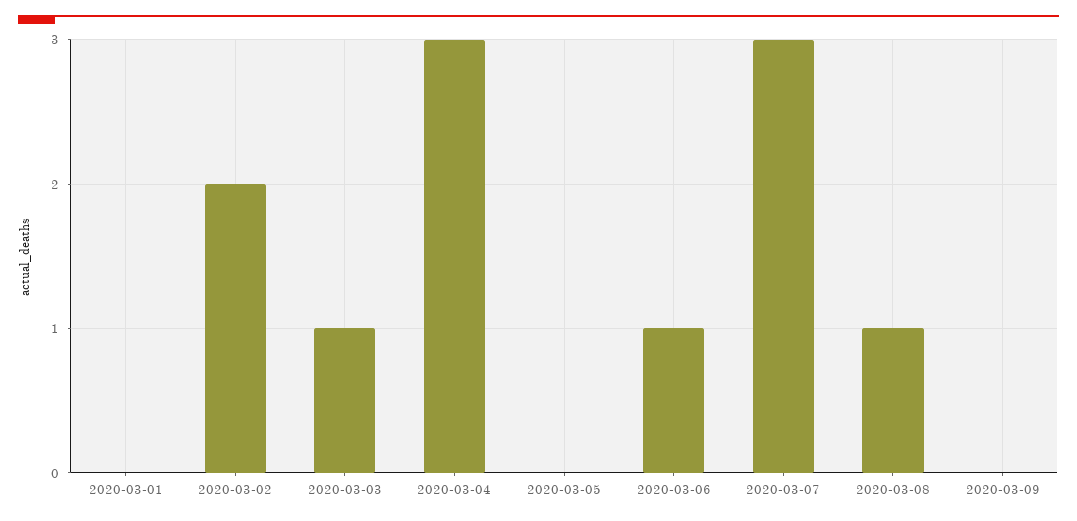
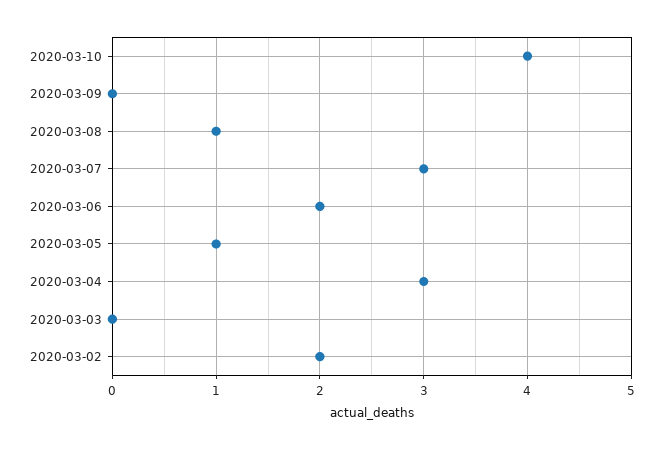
2020-03-01: 0 -> none
2020-03-03: 1 -> 0
2020-03-05: 0 -> 1
2020-03-06: 1 -> 2
2020-03-10: none -> 4

